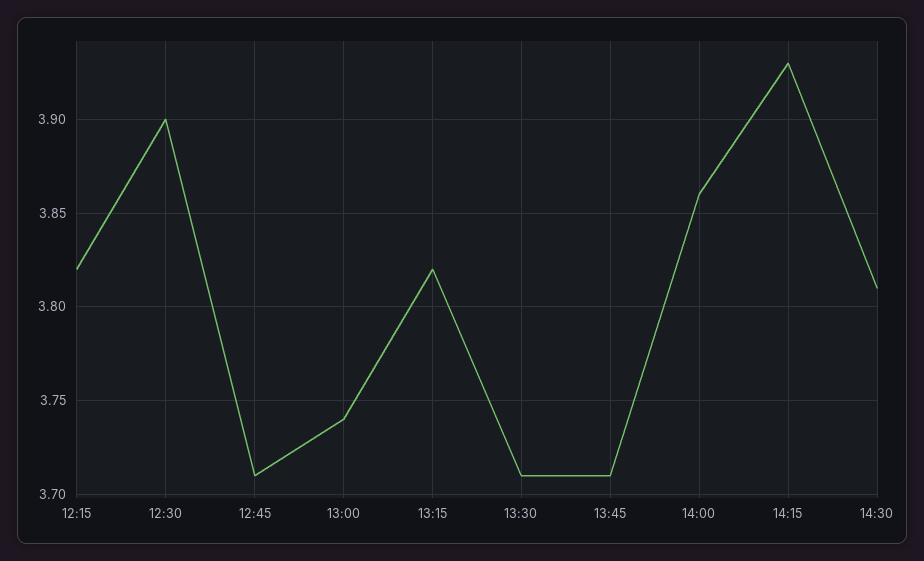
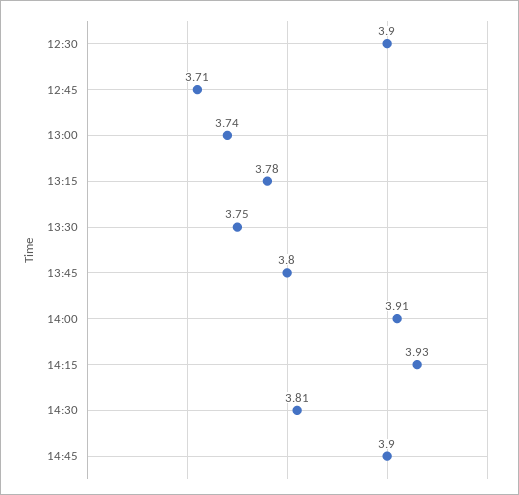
12:15: 3.82 -> none
13:15: 3.82 -> 3.78
13:30: 3.71 -> 3.75
13:45: 3.71 -> 3.8
14:00: 3.86 -> 3.91
14:45: none -> 3.9

